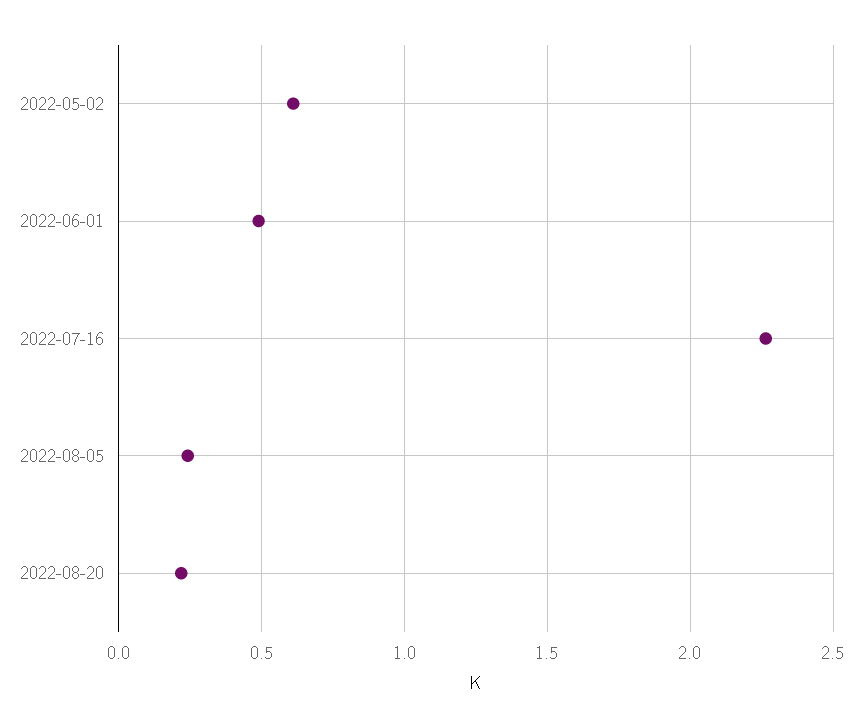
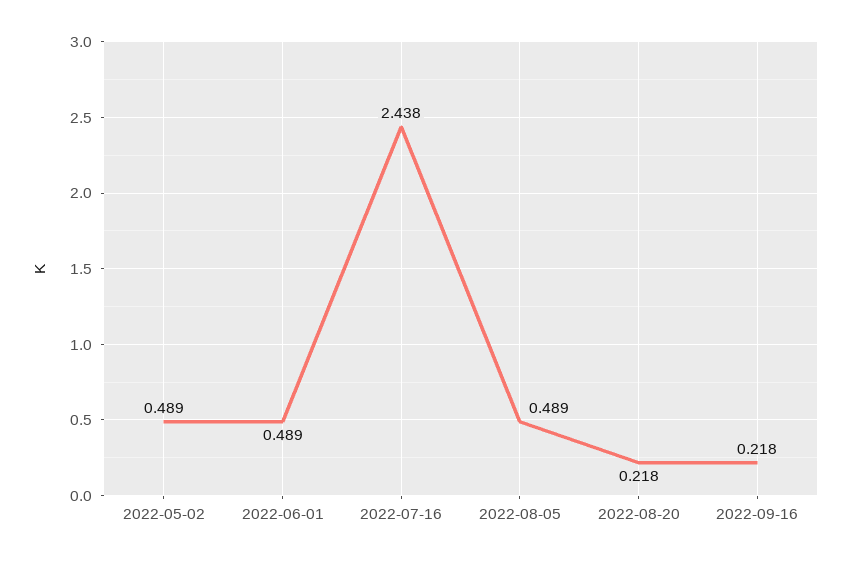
2022-05-02: 0.6 -> 0.489
2022-07-16: 2.25 -> 2.438
2022-08-05: 0.25 -> 0.489
2022-09-16: none -> 0.218

